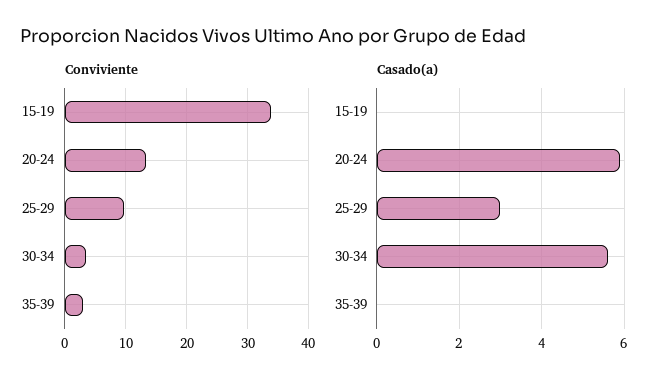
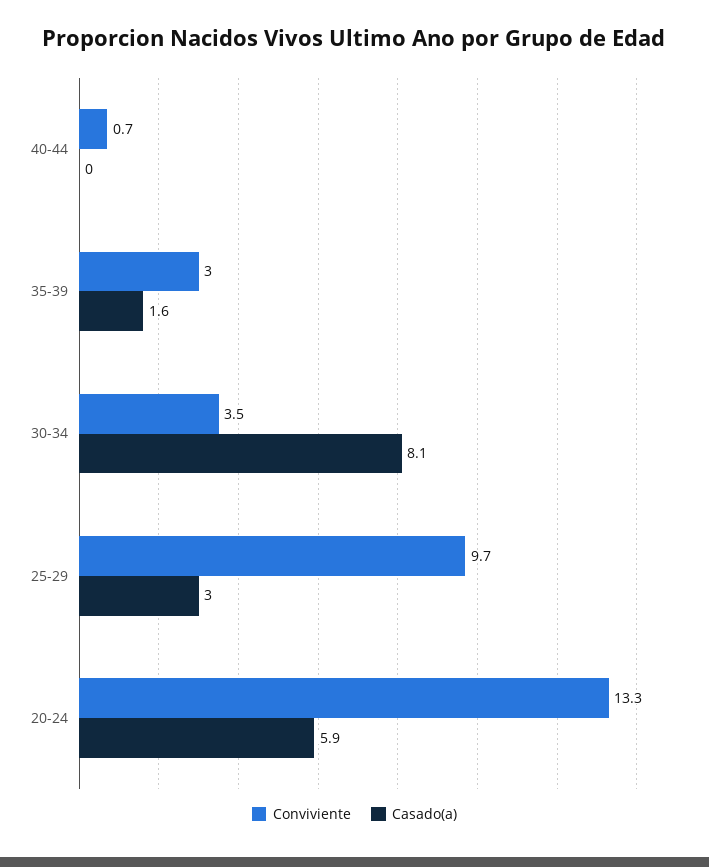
Conviviente, 15-19: 34 -> none
Casado(a), 15-19: 0 -> none
Casado(a), 30-34: 5.5 -> 8.1
Casado(a), 35-39: 0 -> 1.6
Conviviente, 40-44: none -> 0.7
Casado(a), 40-44: none -> 0

